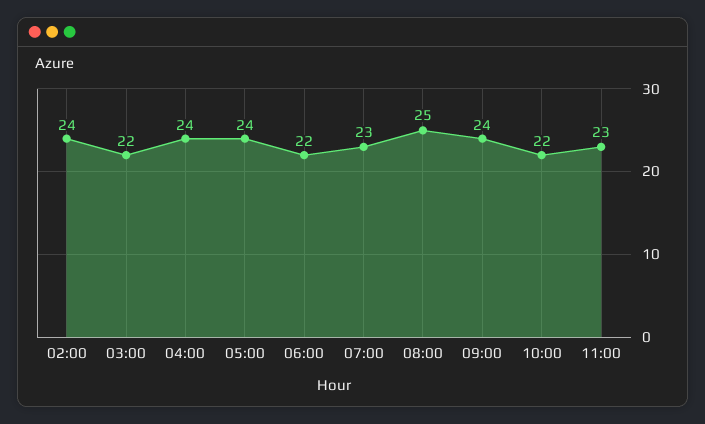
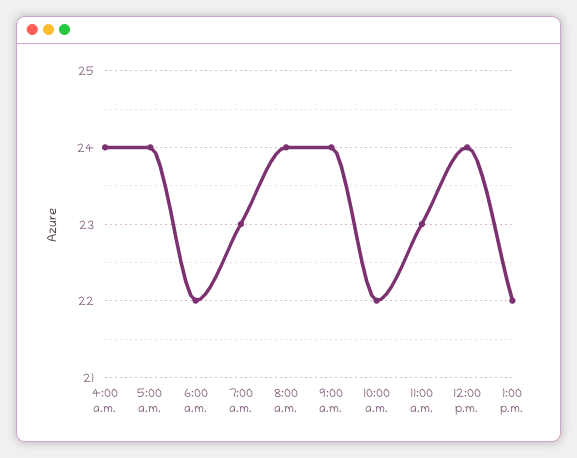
02:00: 24 -> none
03:00: 22 -> none
08:00: 25 -> 24
12:00 p.m.: none -> 24
1:00 p.m.: none -> 22

